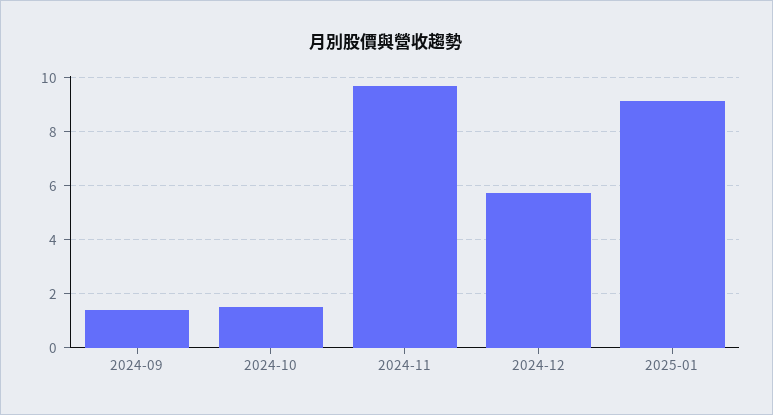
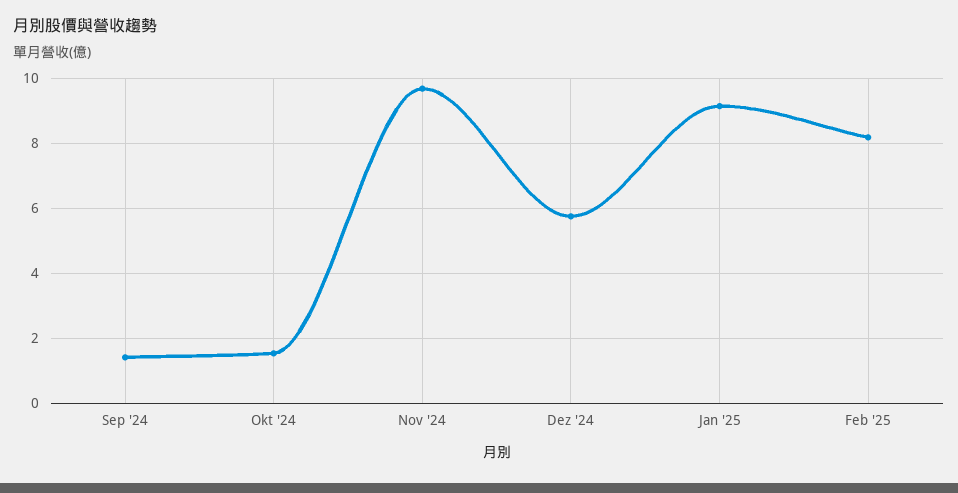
Feb '25: none -> 8.2

